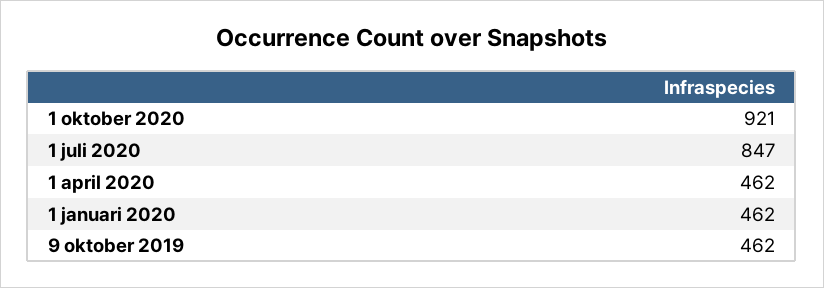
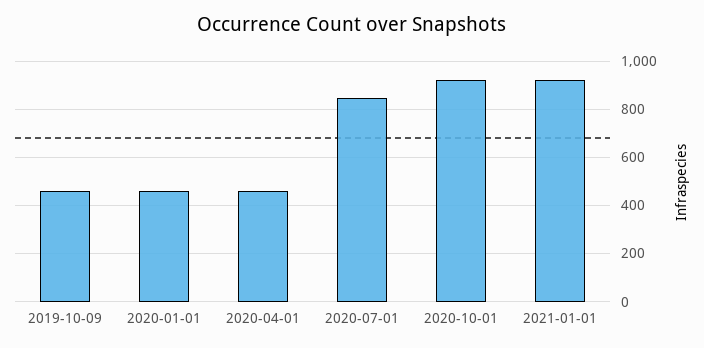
2021-01-01: none -> 925

